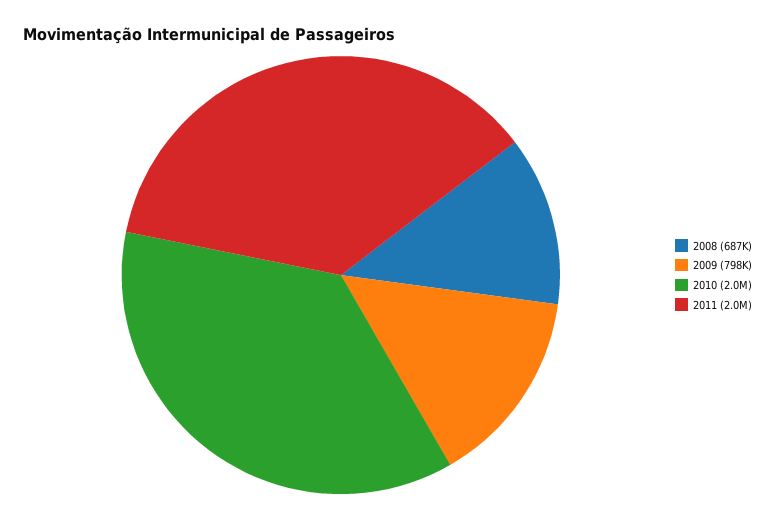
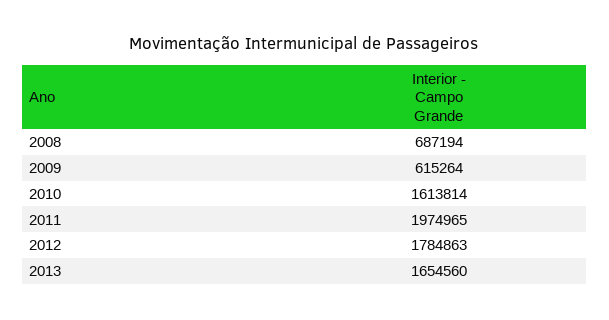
2009: 798000 -> 615264
2010: 2000000 -> 1613814
2012: none -> 1784863
2013: none -> 1654560

